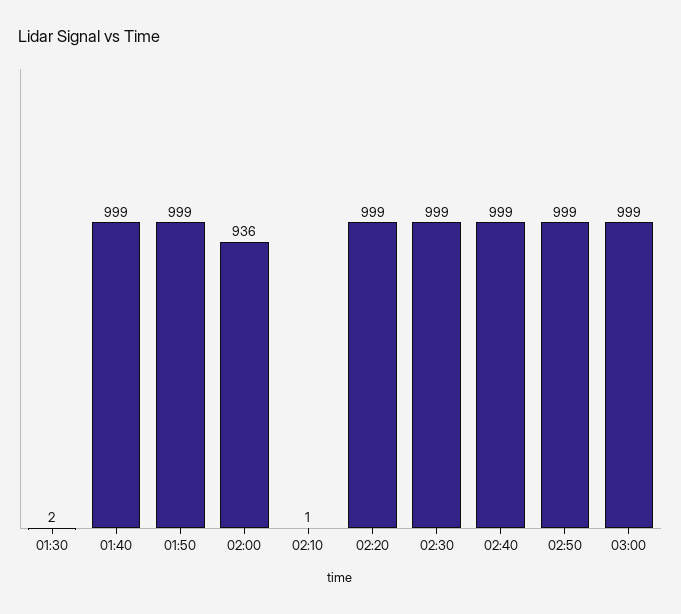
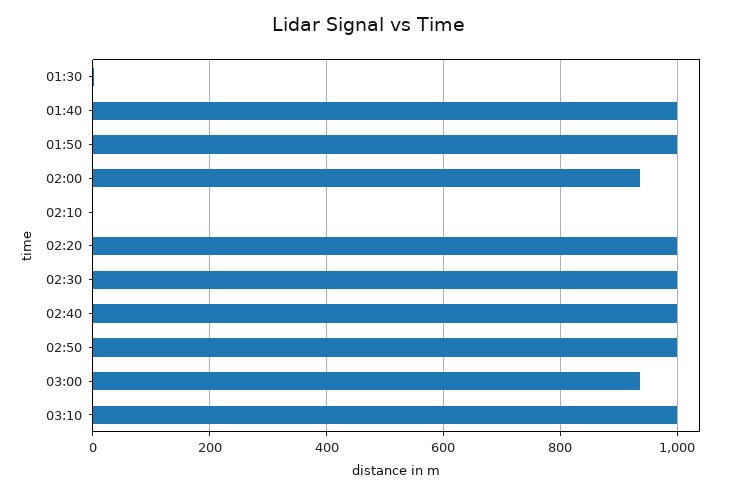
03:00: 999 -> 940
03:10: none -> 1000

